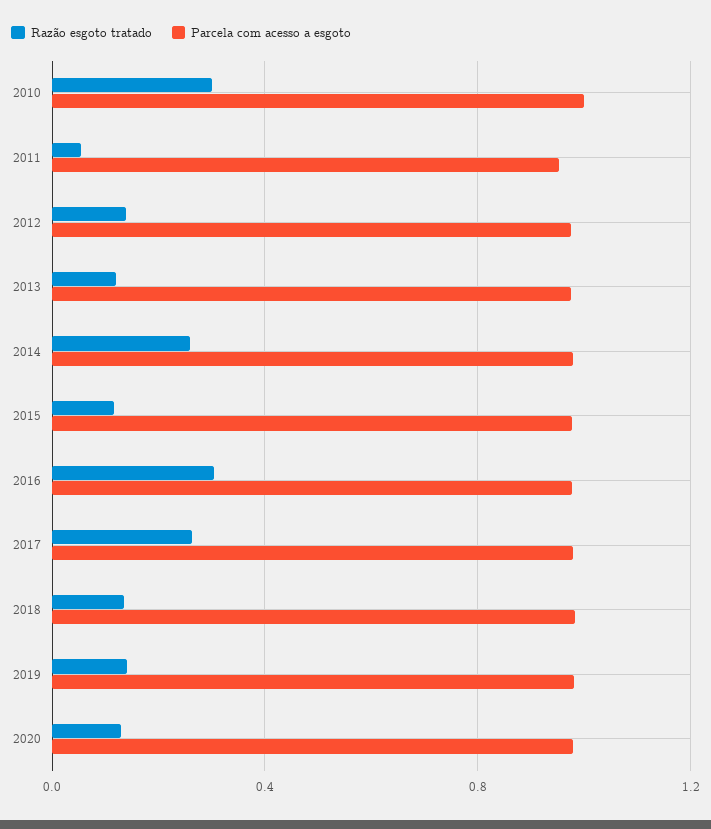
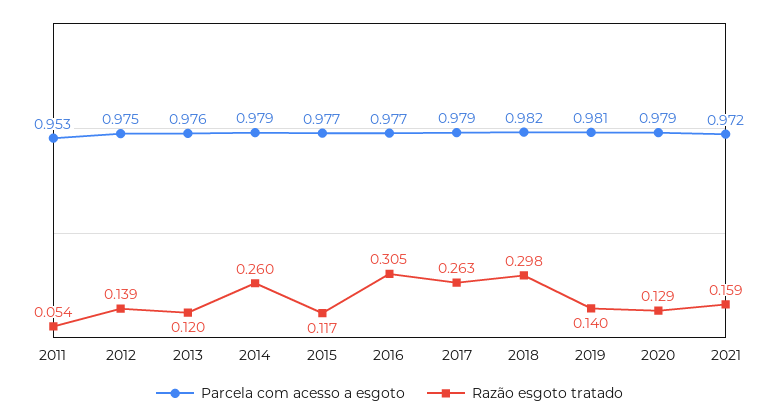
Razão esgoto tratado, 2010: 0.3 -> none
Parcela com acesso a esgoto, 2010: 1 -> none
Razão esgoto tratado, 2018: 0.15 -> 0.298
Parcela com acesso a esgoto, 2021: none -> 0.972
Razão esgoto tratado, 2021: none -> 0.159

